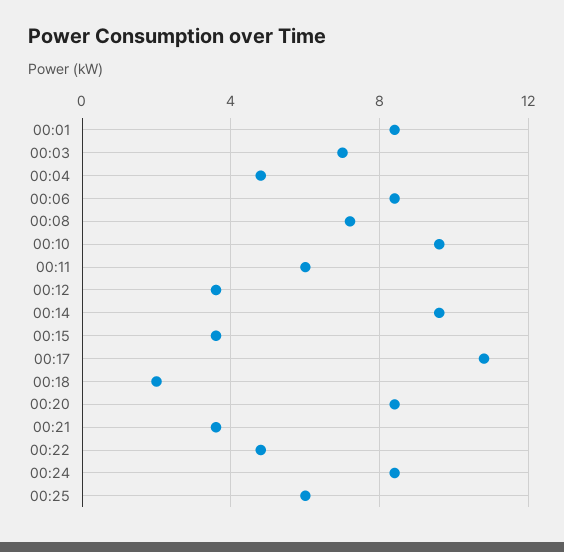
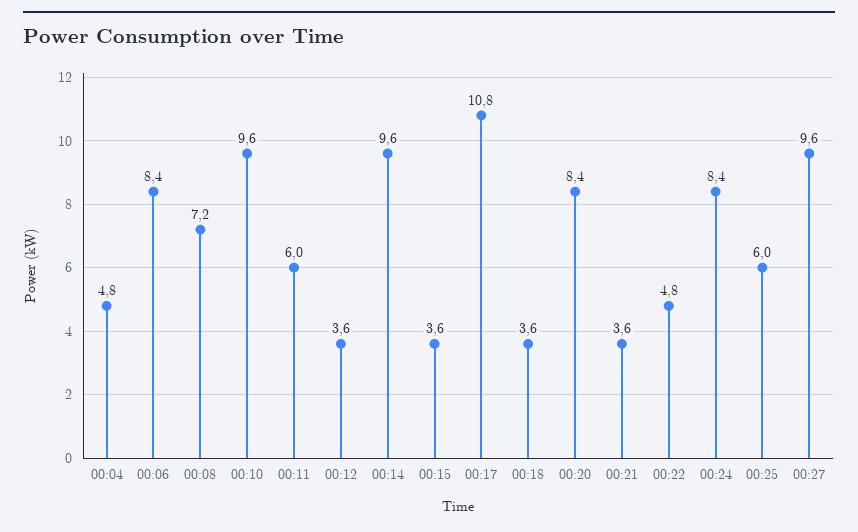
00:01: 8.5 -> none
00:03: 7 -> none
00:18: 2 -> 3.6
00:27: none -> 9.6

